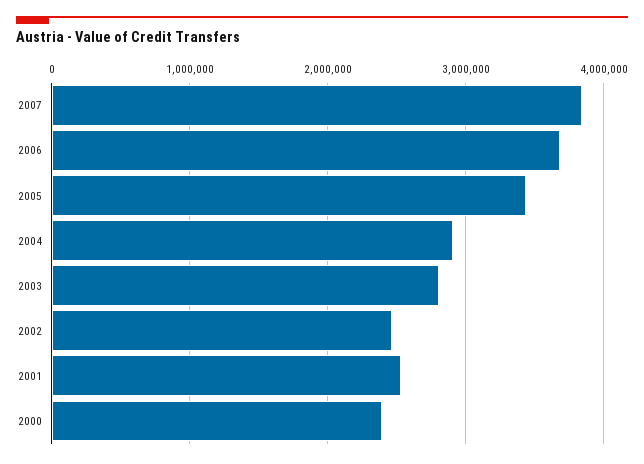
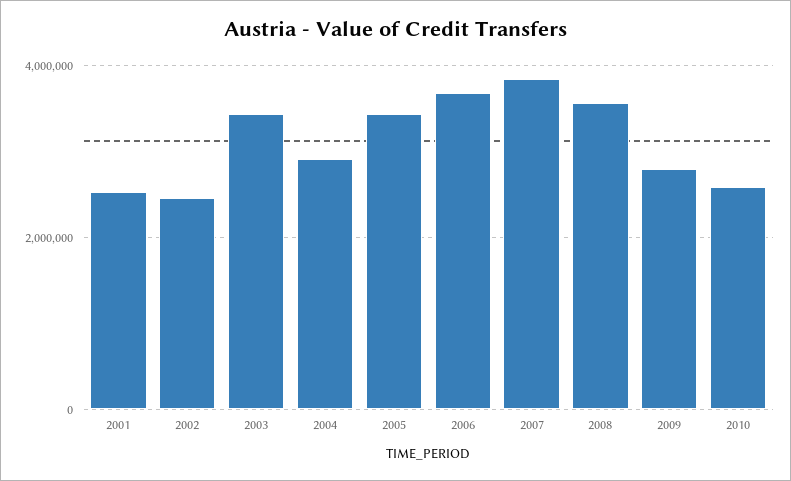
2003: 2800000 -> 3400000
2000: 2400000 -> none
2008: none -> 3600000
2009: none -> 2800000
2010: none -> 2600000

